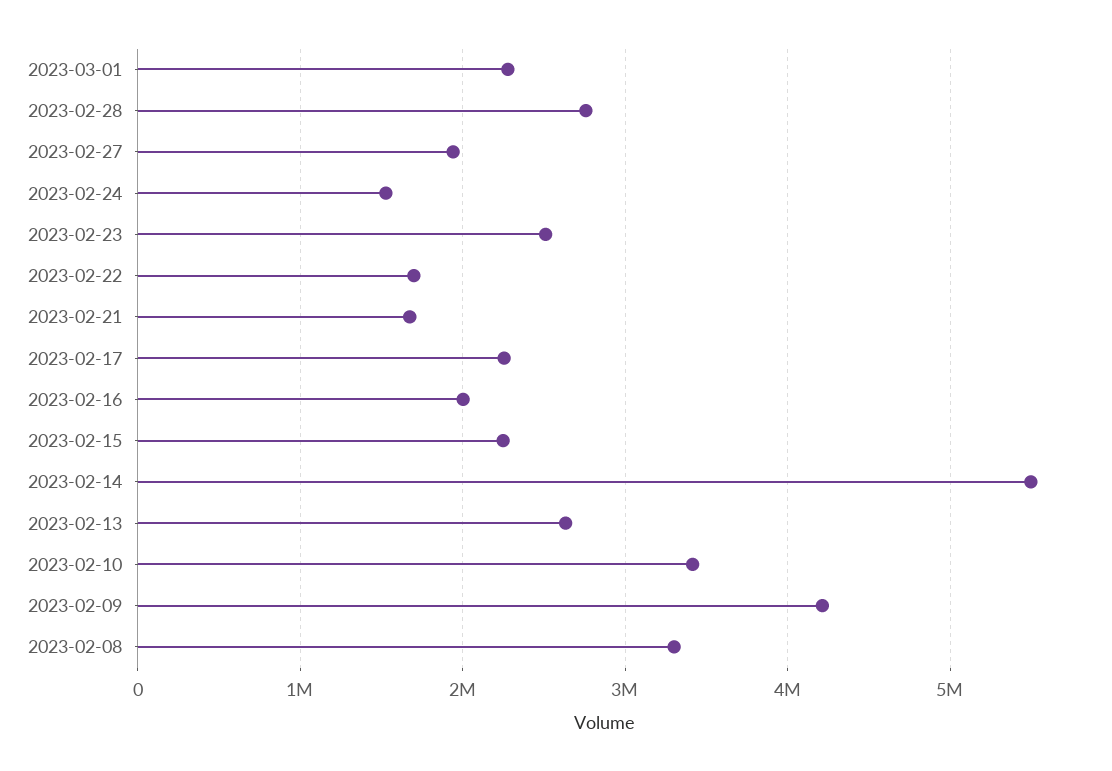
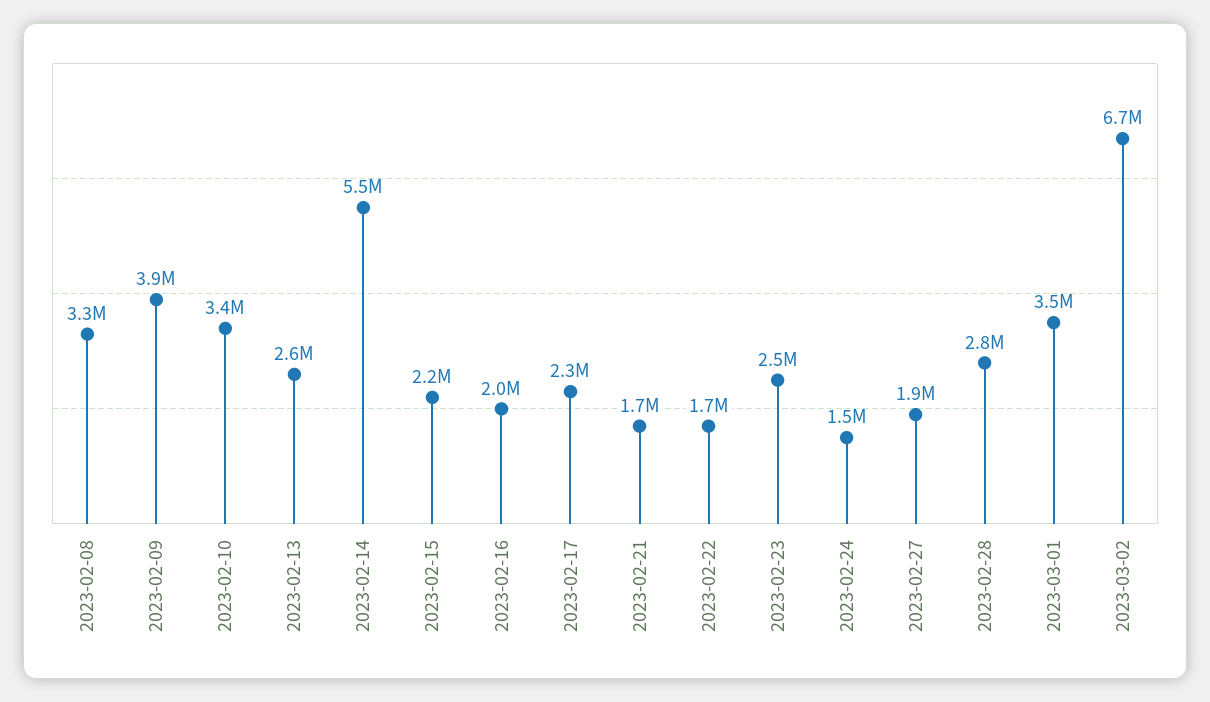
2023-03-01: 2300000 -> 3500000
2023-02-09: 4200000 -> 3900000
2023-03-02: none -> 6700000

